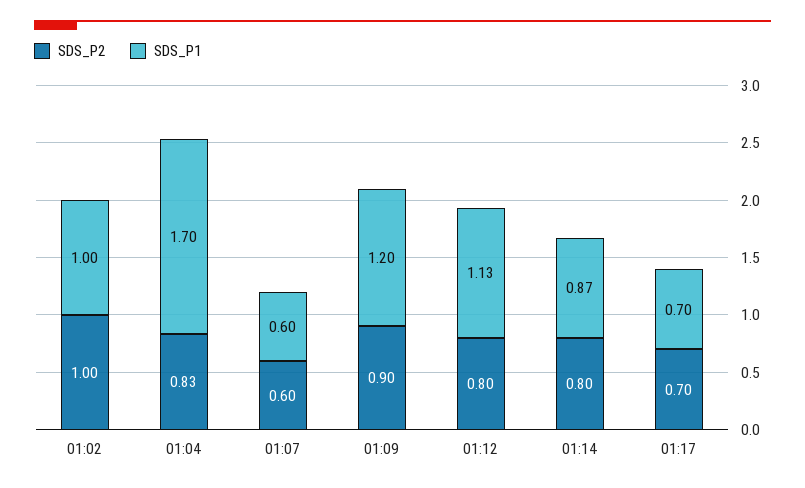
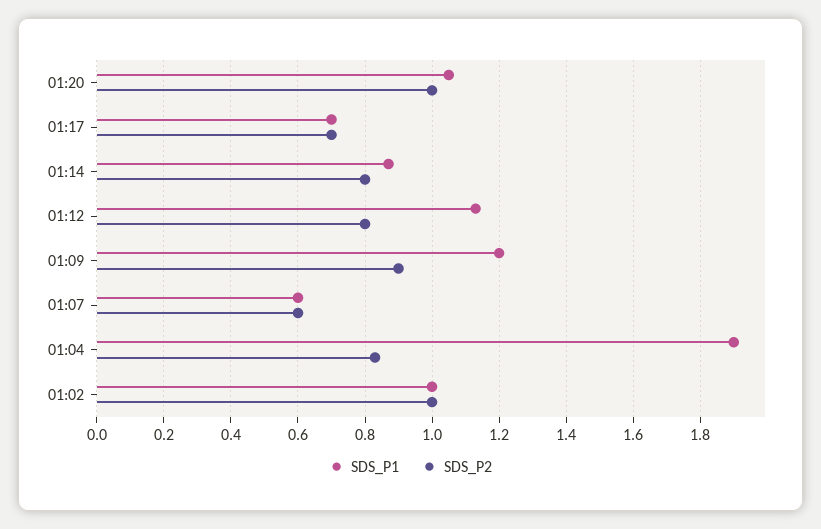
SDS_P1, 01:04: 1.7 -> 1.9
SDS_P1, 01:20: none -> 1.05
SDS_P2, 01:20: none -> 1

